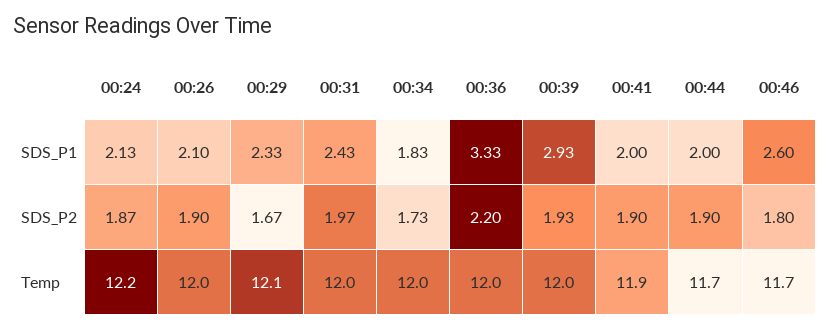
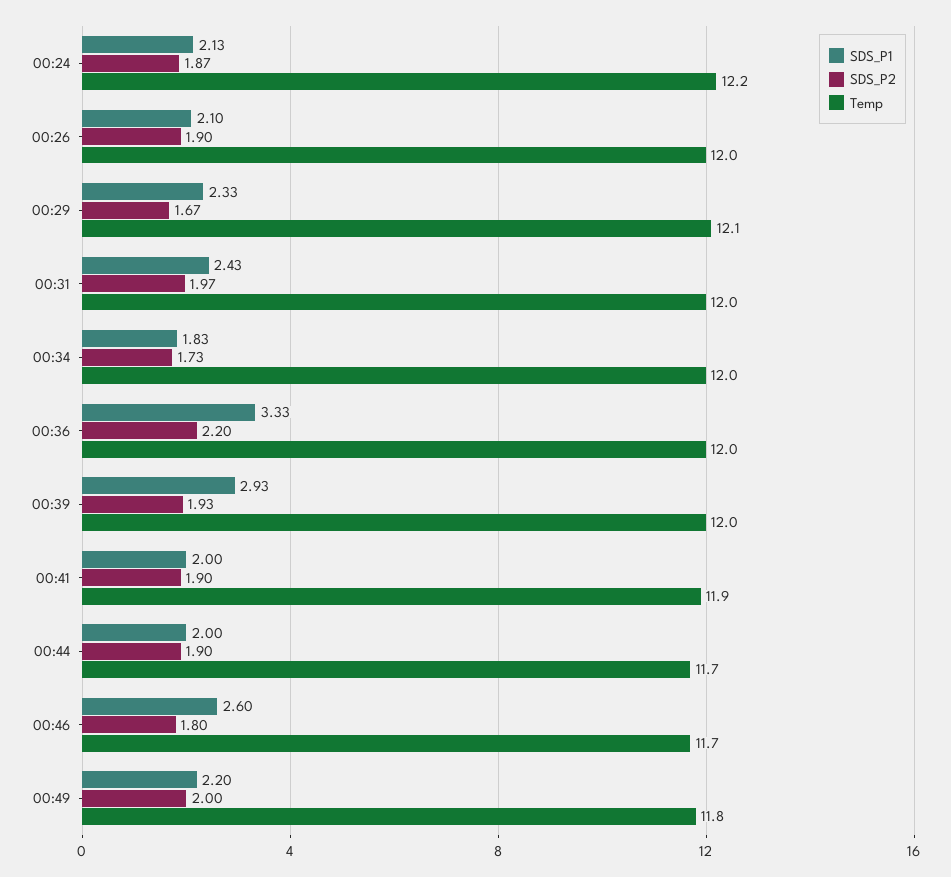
SDS_P1, 00:49: none -> 2.2
SDS_P2, 00:49: none -> 2
Temp, 00:49: none -> 11.8

